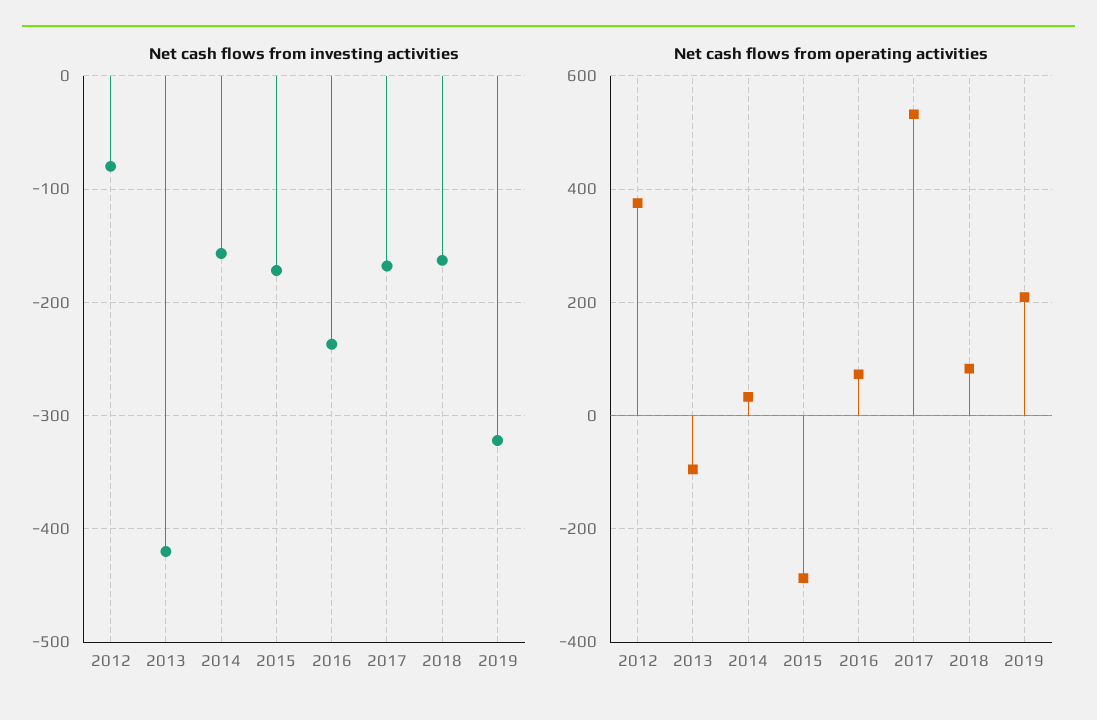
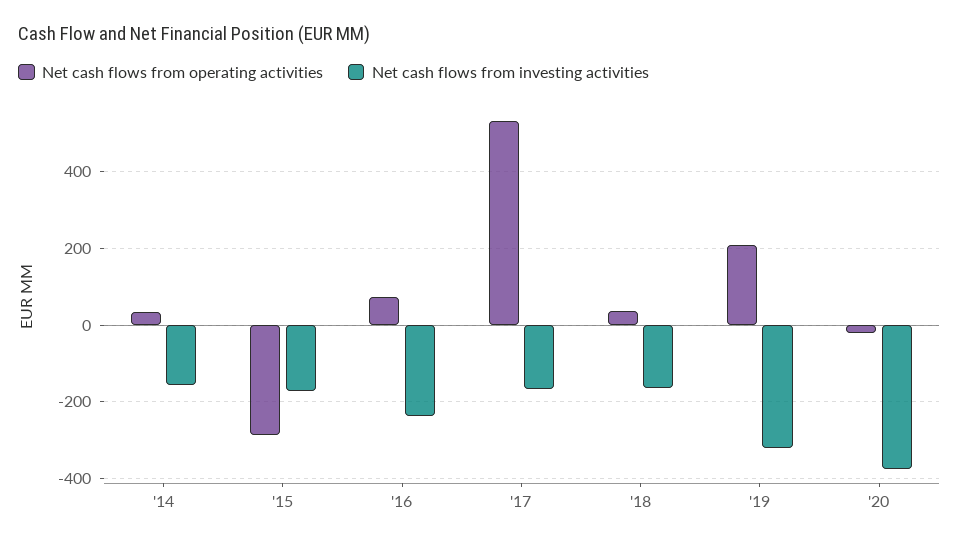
Net cash flows from investing activities, 2012: -80 -> none
Net cash flows from investing activities, 2013: -420 -> none
Net cash flows from operating activities, 2012: 380 -> none
Net cash flows from operating activities, 2013: -100 -> none
Net cash flows from operating activities, 2018: 80 -> 40
Net cash flows from operating activities, '20: none -> -20
Net cash flows from investing activities, '20: none -> -380

